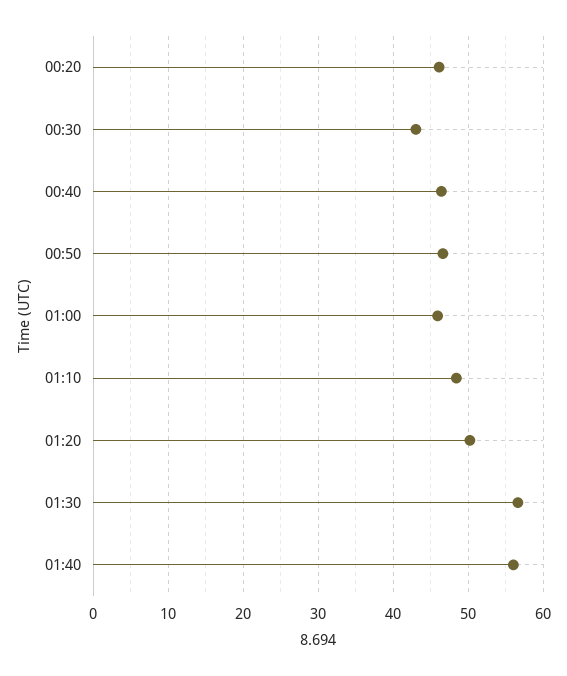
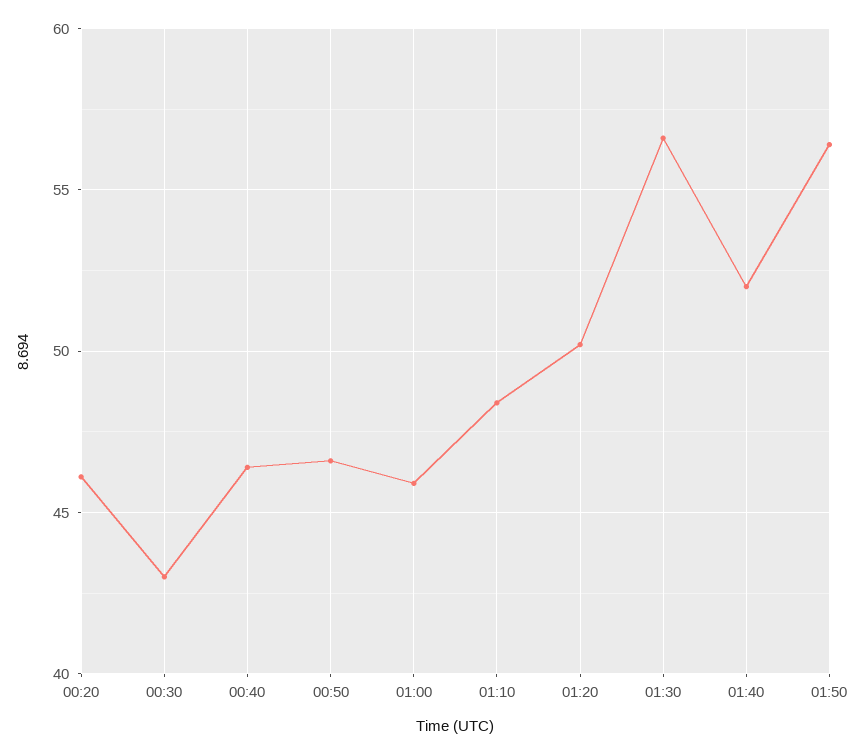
01:40: 56 -> 52
01:50: none -> 56.5

